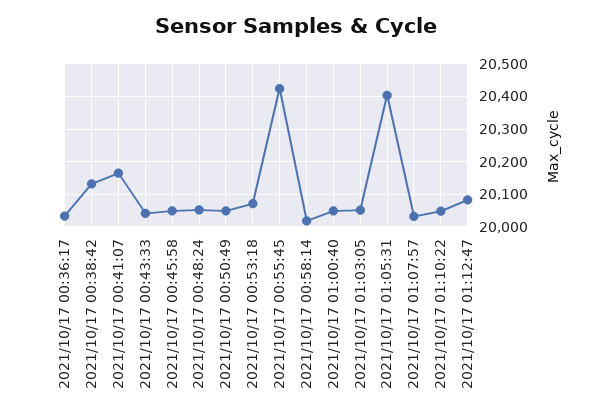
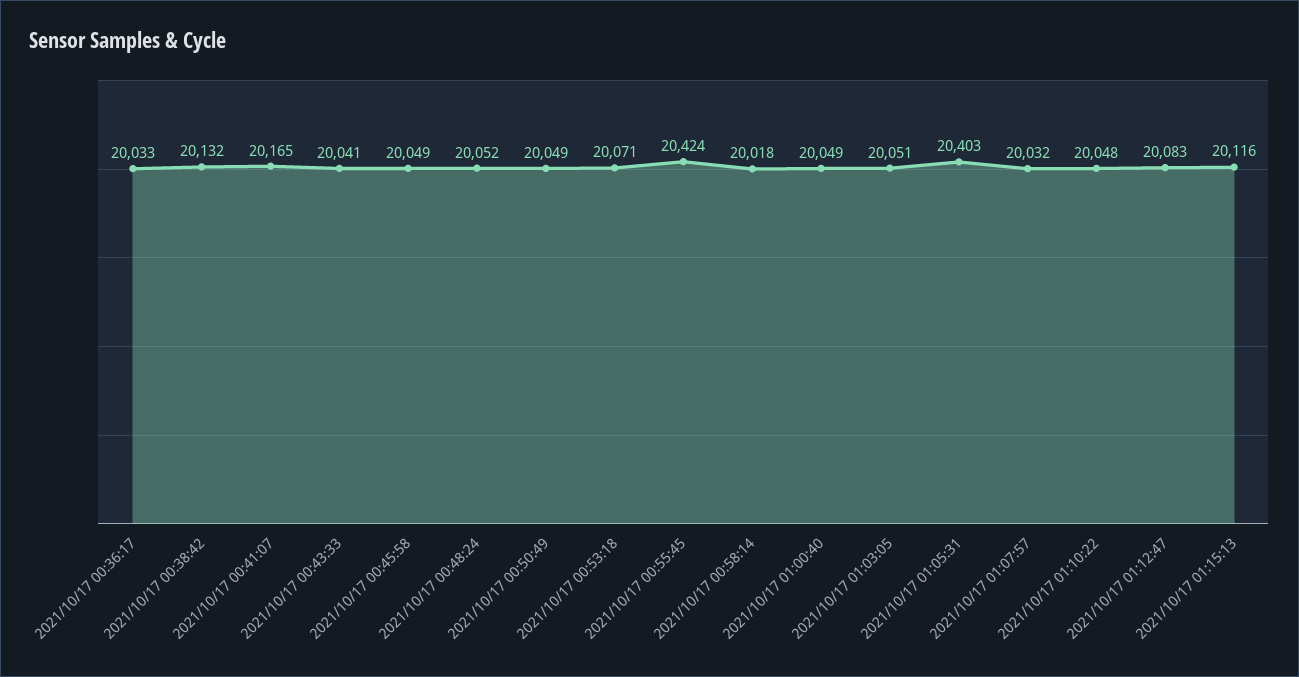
2021/10/17 01:15:13: none -> 20116

